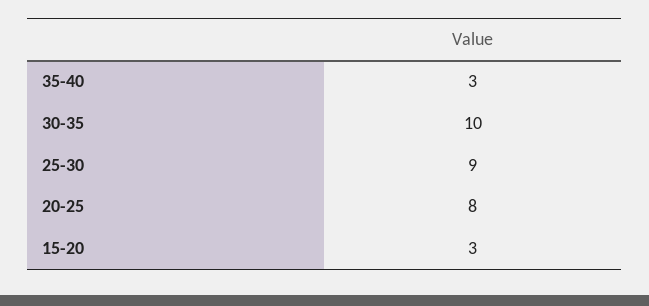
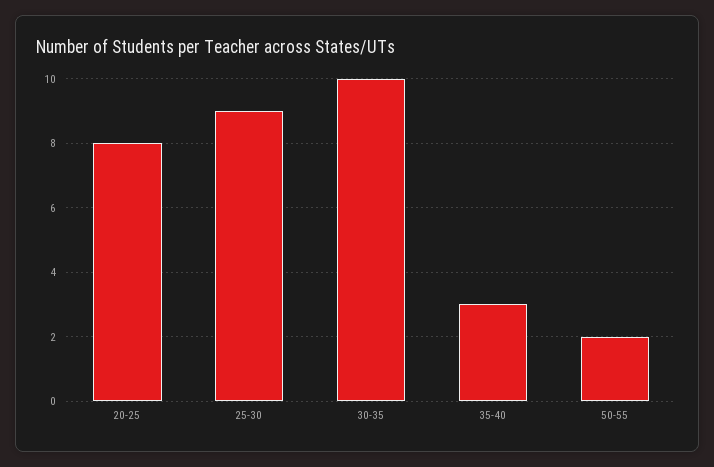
15-20: 3 -> none
50-55: none -> 2

